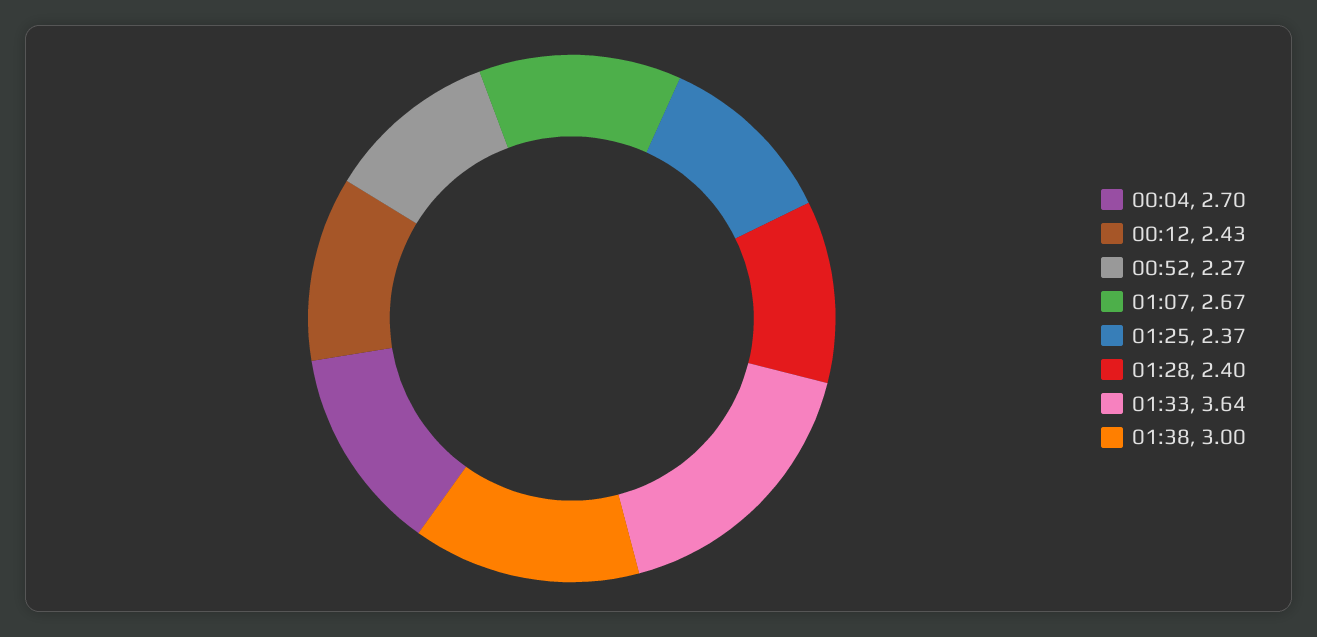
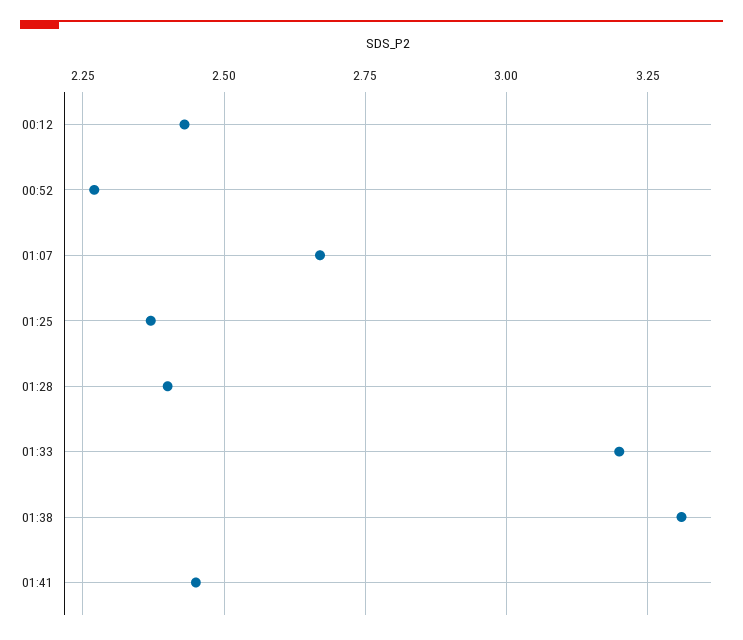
00:04: 2.7 -> none
01:33: 3.64 -> 3.2
01:38: 3 -> 3.3
01:41: none -> 2.45

